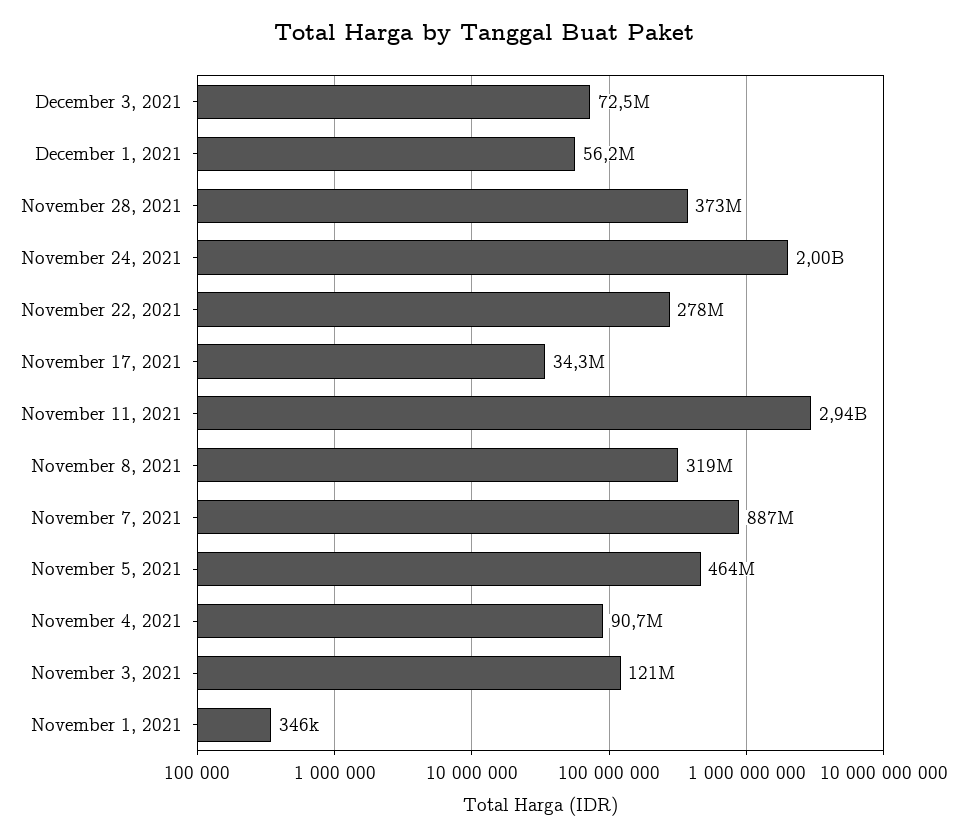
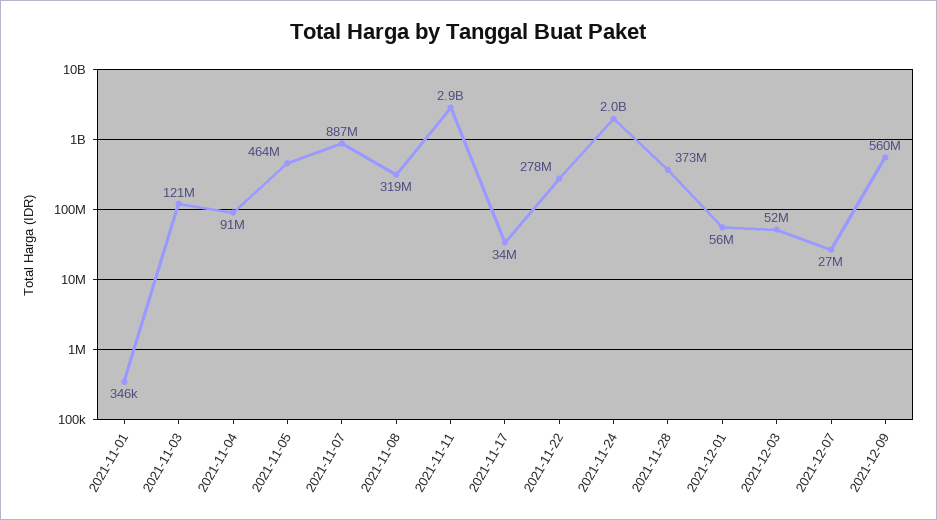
December 3, 2021: 72500000 -> 52000000
2021-12-07: none -> 27000000
2021-12-09: none -> 560000000

